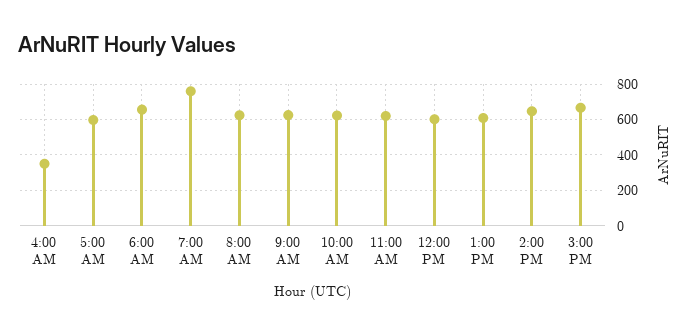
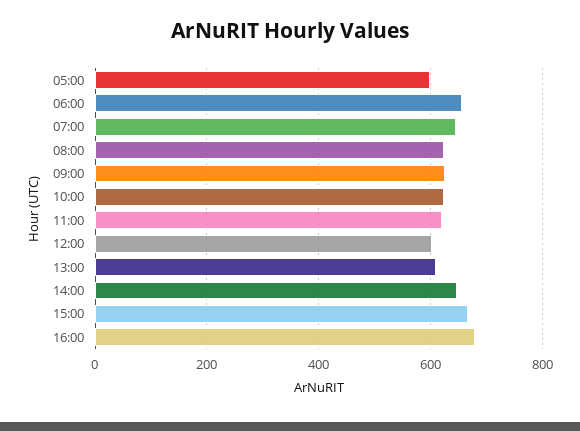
4:00 AM: 350 -> none
7:00 AM: 750 -> 640
16:00: none -> 680

